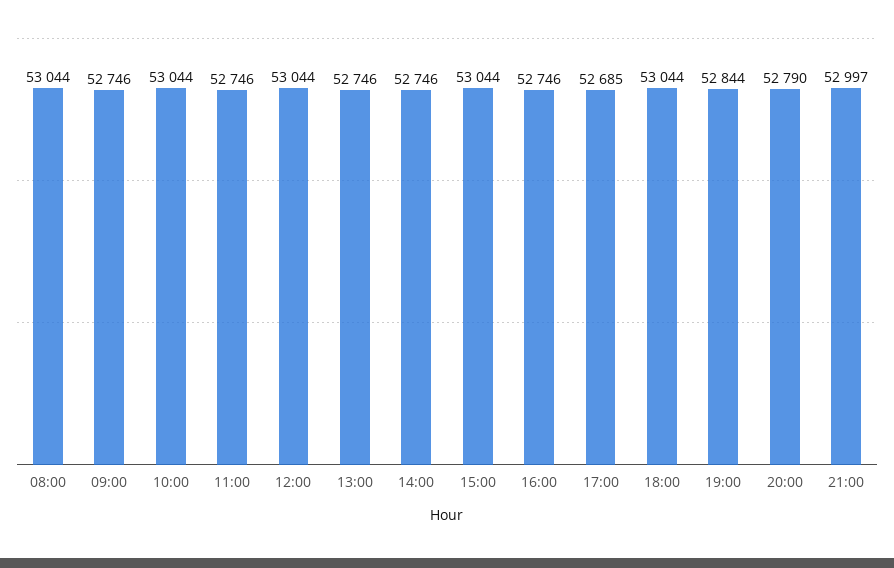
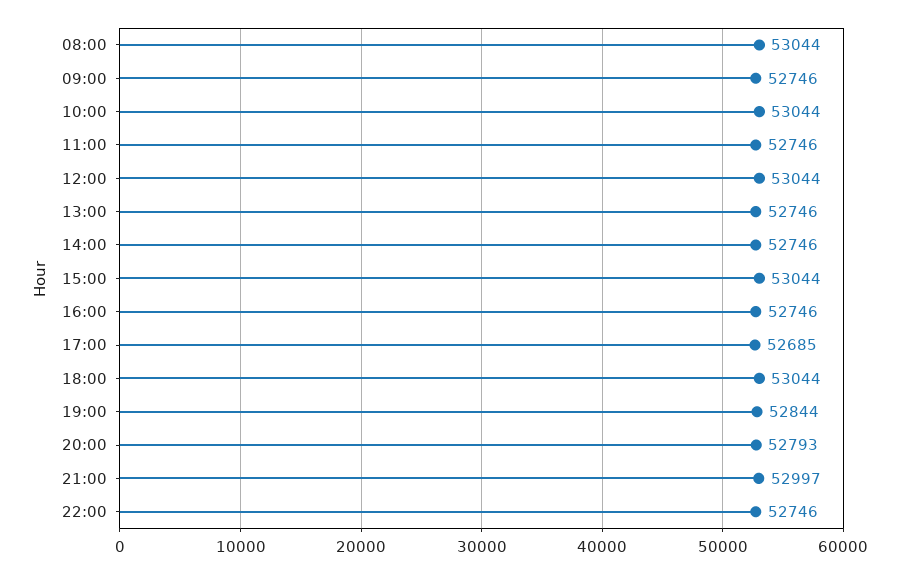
20:00: 52790 -> 52793
22:00: none -> 52746

